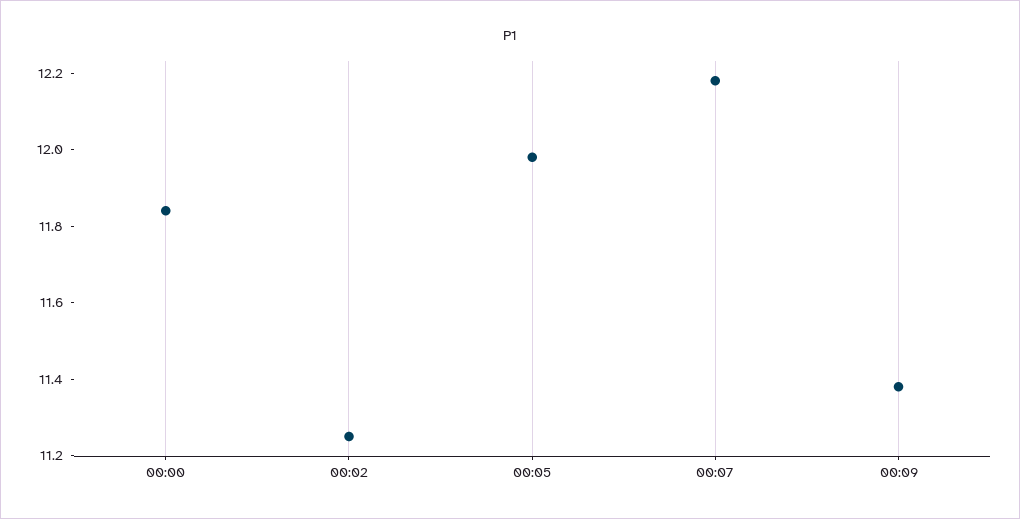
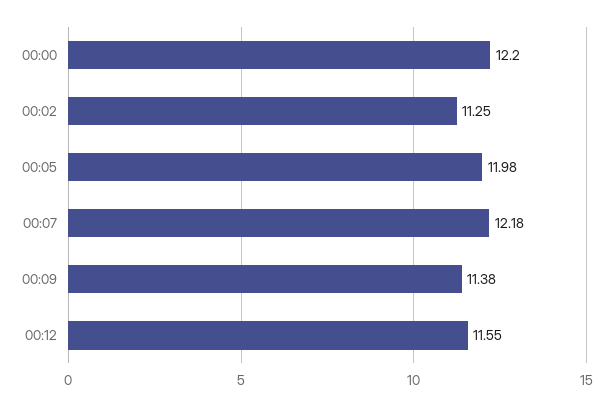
00:00: 11.85 -> 12.2
00:12: none -> 11.55

